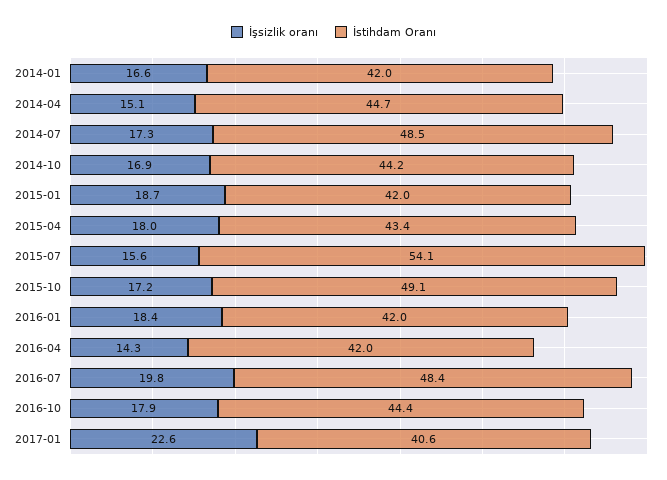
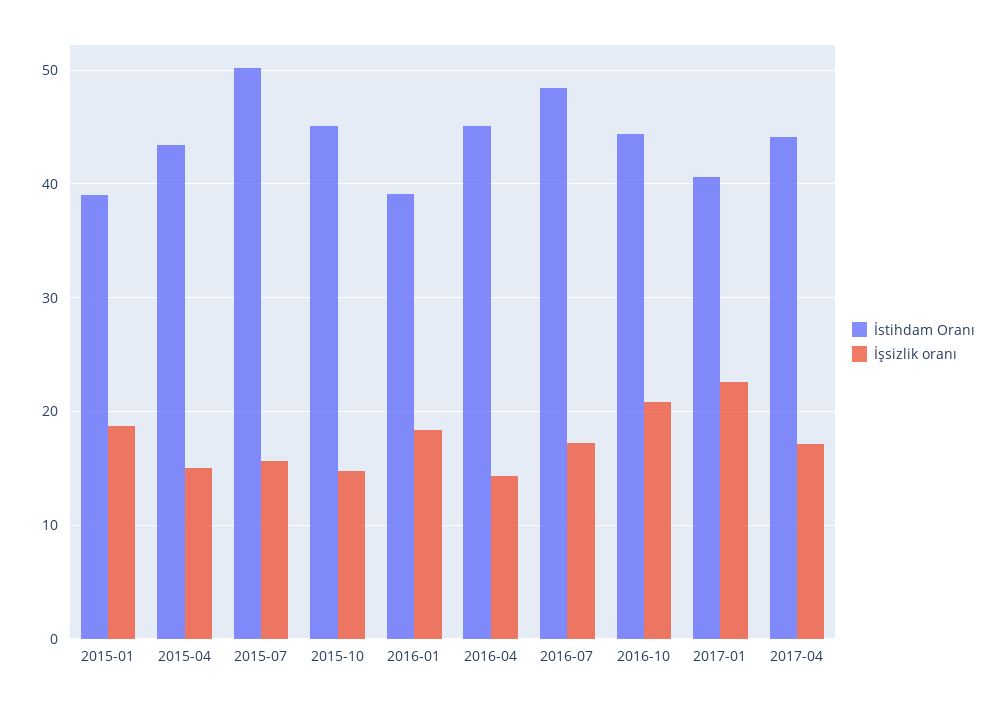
İşsizlik oranı, 2014-01: 16.6 -> none
İstihdam Oranı, 2014-01: 42 -> none
İşsizlik oranı, 2014-04: 15.1 -> none
İstihdam Oranı, 2014-04: 44.7 -> none
İşsizlik oranı, 2014-07: 17.3 -> none
İstihdam Oranı, 2014-07: 48.5 -> none
İşsizlik oranı, 2014-10: 16.9 -> none
İstihdam Oranı, 2014-10: 44.2 -> none
İstihdam Oranı, 2015-01: 42 -> 39
İşsizlik oranı, 2015-04: 18 -> 15
İstihdam Oranı, 2015-07: 54.1 -> 50
İşsizlik oranı, 2015-10: 17.2 -> 15
İstihdam Oranı, 2015-10: 49.1 -> 45
İstihdam Oranı, 2016-01: 42 -> 39
İstihdam Oranı, 2016-04: 42 -> 45
İşsizlik oranı, 2016-07: 19.8 -> 17
İşsizlik oranı, 2016-10: 17.9 -> 21
İstihdam Oranı, 2017-04: none -> 44
İşsizlik oranı, 2017-04: none -> 17

